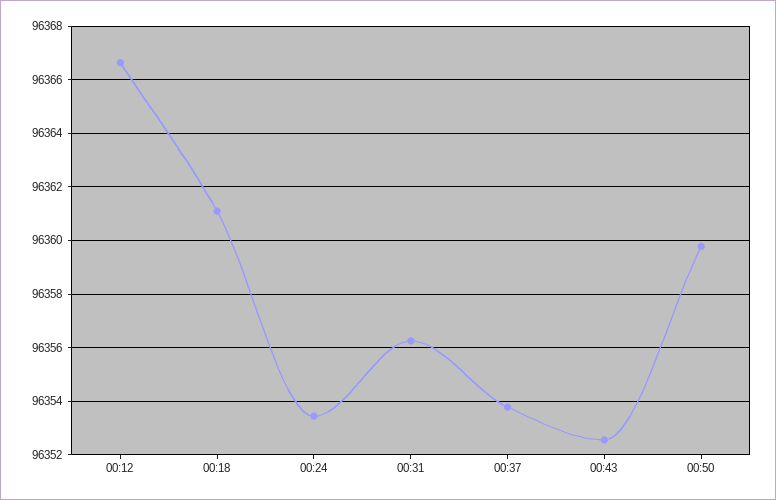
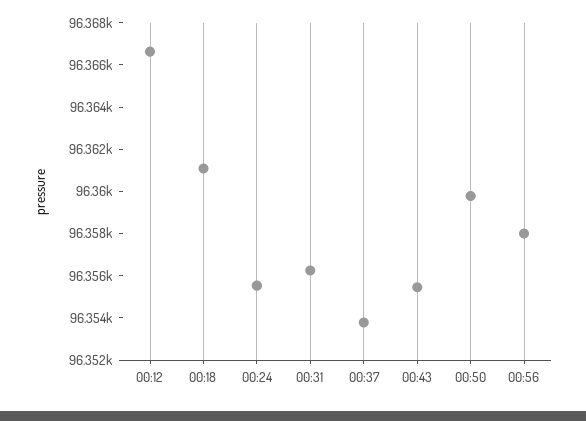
00:24: 96353.5 -> 96355.5
00:43: 96352.5 -> 96355.5
00:56: none -> 96358

